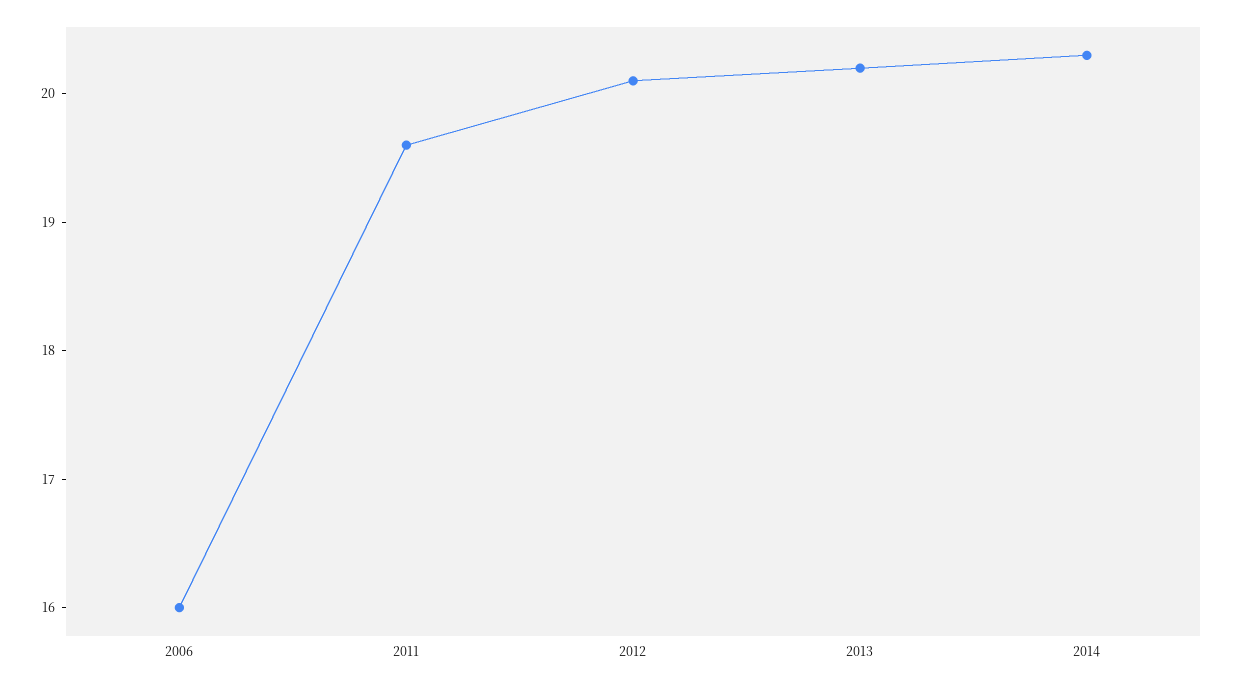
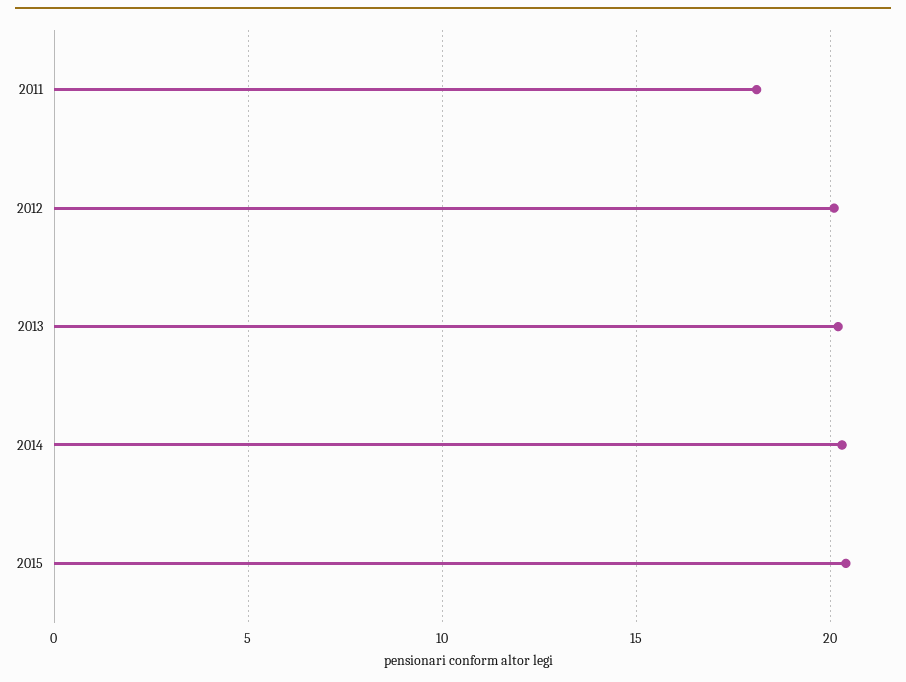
2006: 16 -> none
2011: 19.6 -> 18
2015: none -> 20.5

